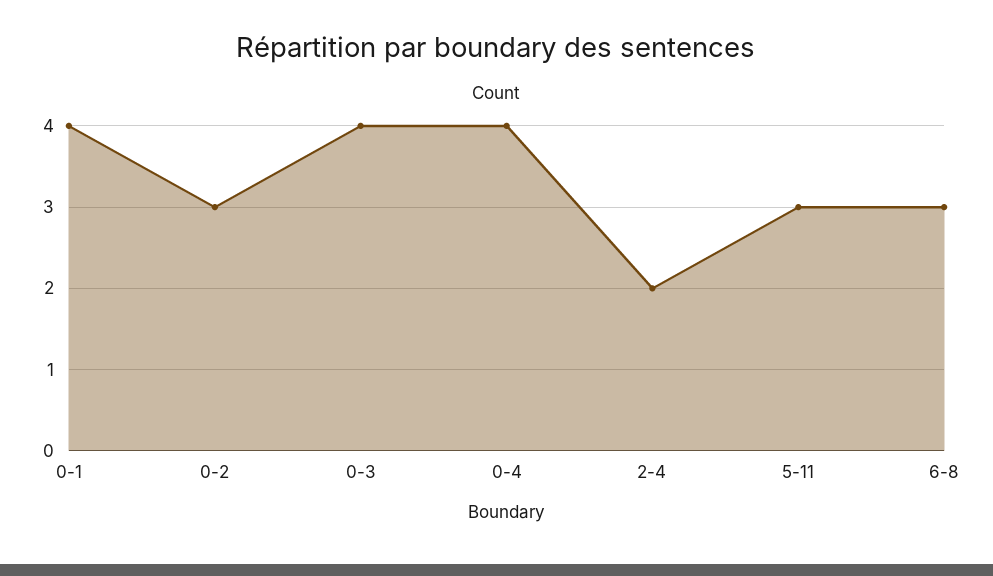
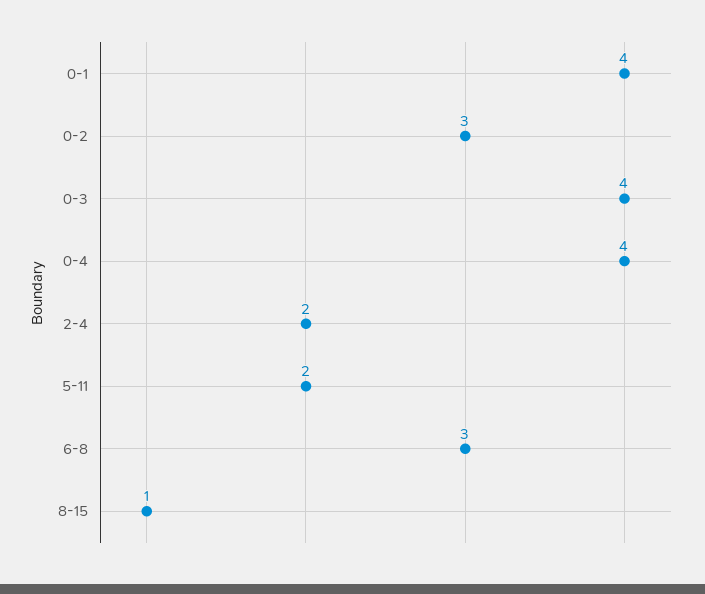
5-11: 3 -> 2
8-15: none -> 1

